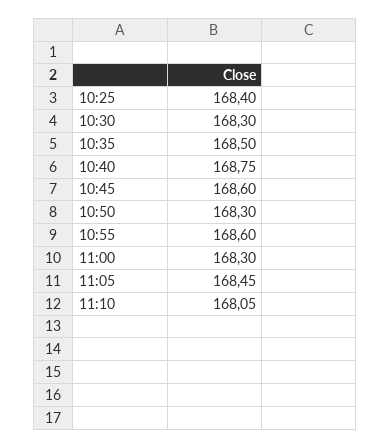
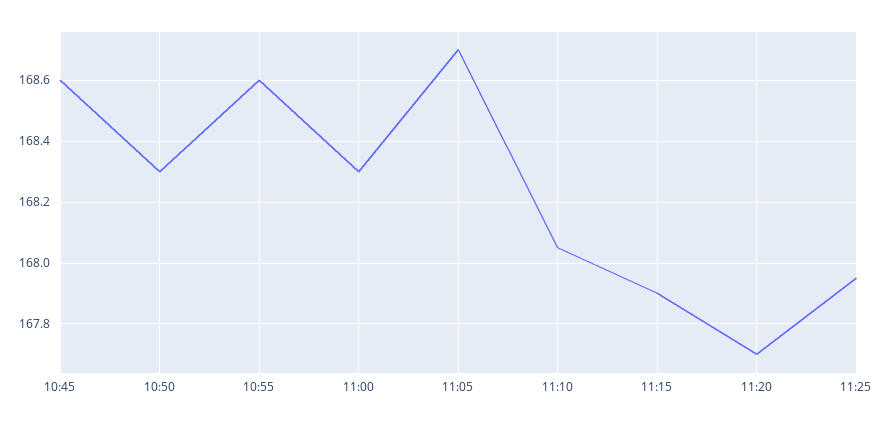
10:25: 168.4 -> none
10:30: 168.3 -> none
10:35: 168.5 -> none
10:40: 168.75 -> none
11:05: 168.45 -> 168.7
11:15: none -> 167.9
11:20: none -> 167.7
11:25: none -> 167.95

